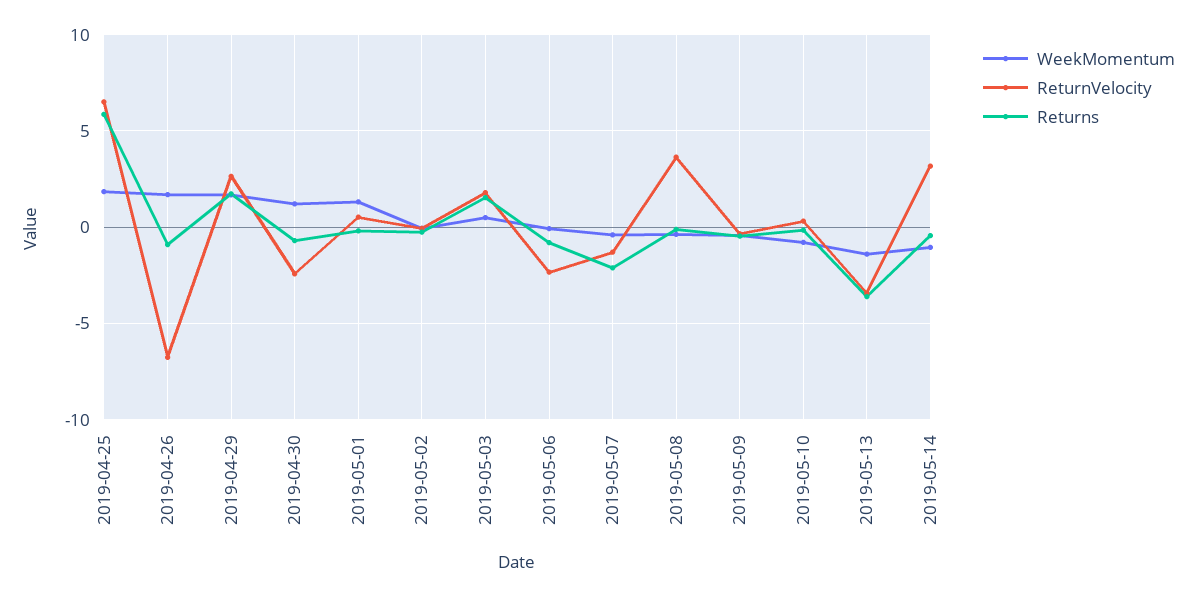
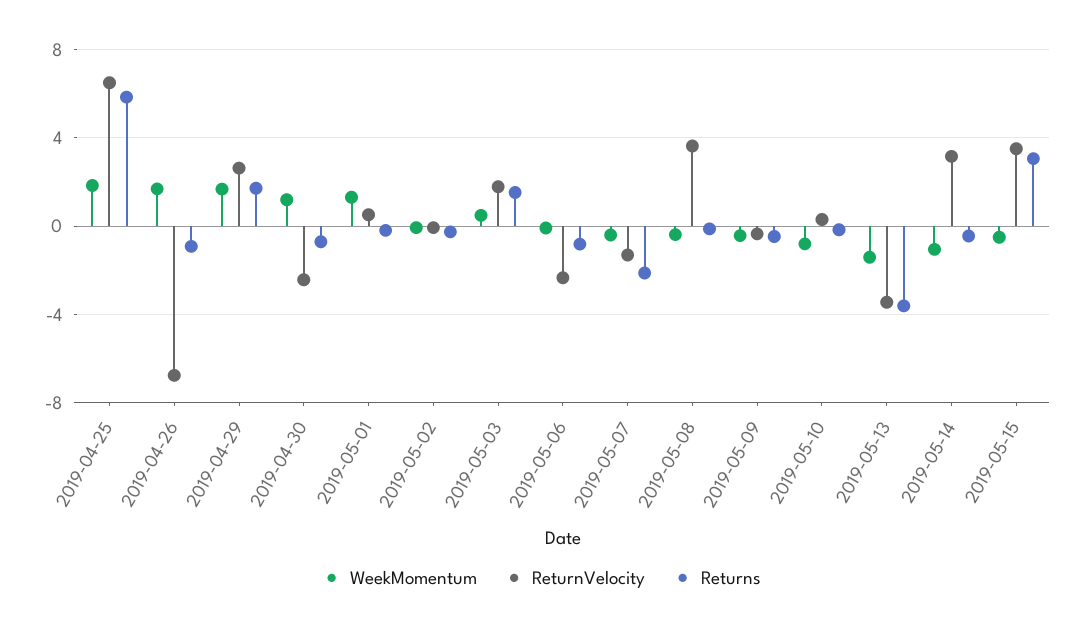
WeekMomentum, 2019-05-15: none -> -0.5
ReturnVelocity, 2019-05-15: none -> 3.5
Returns, 2019-05-15: none -> 3

